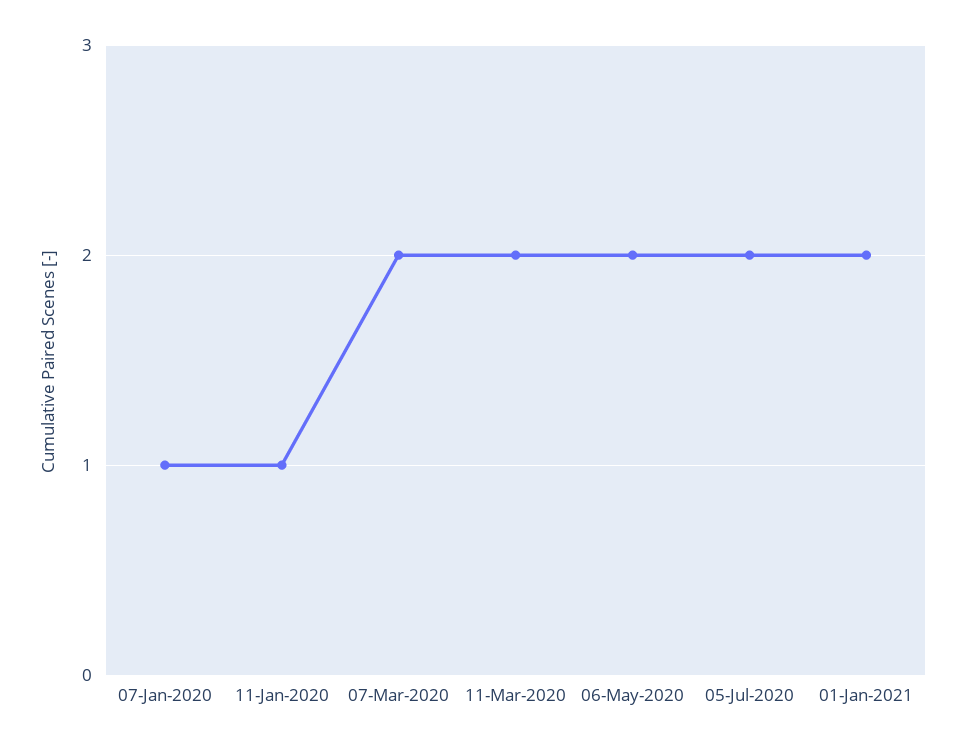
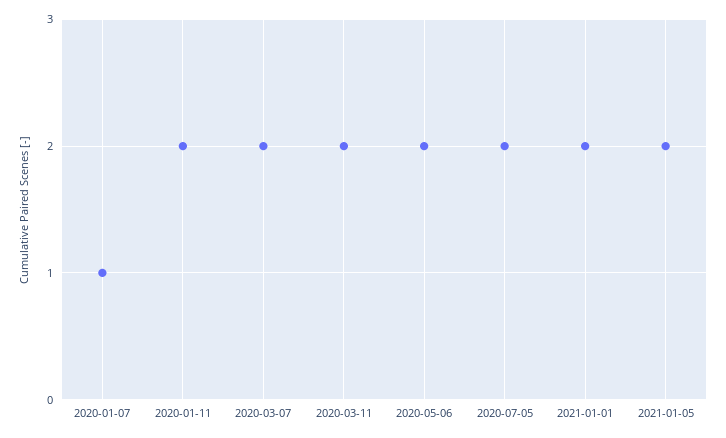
11-Jan-2020: 1 -> 2
2021-01-05: none -> 2

